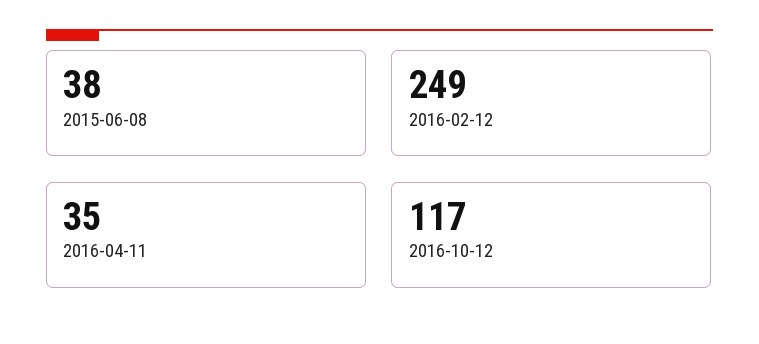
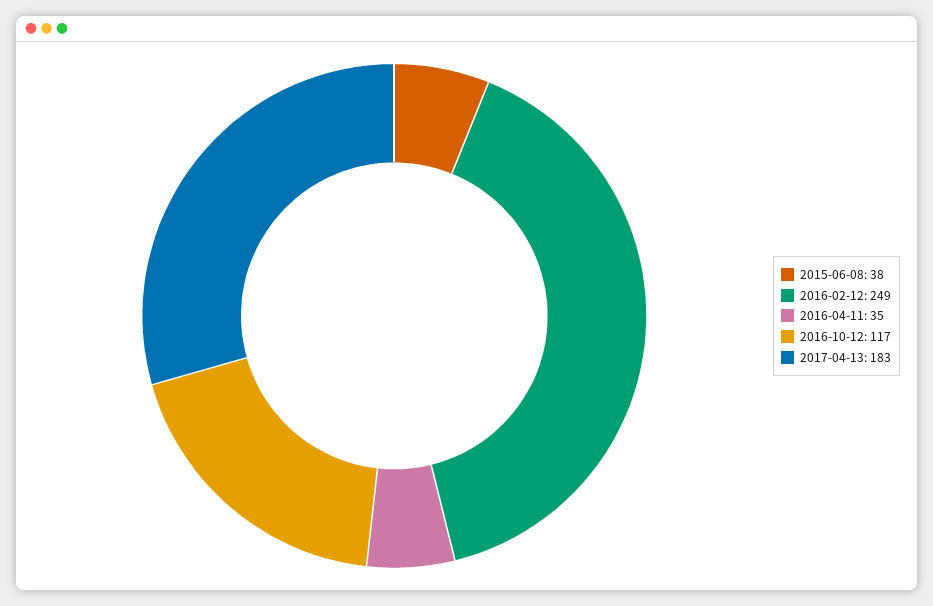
2017-04-13: none -> 183

